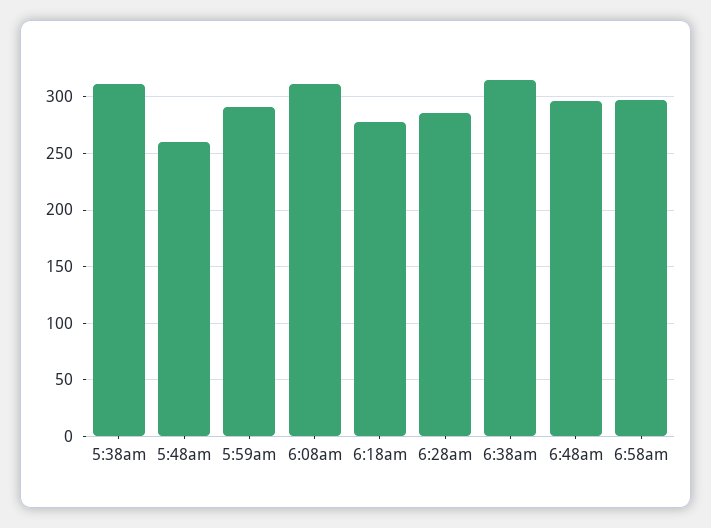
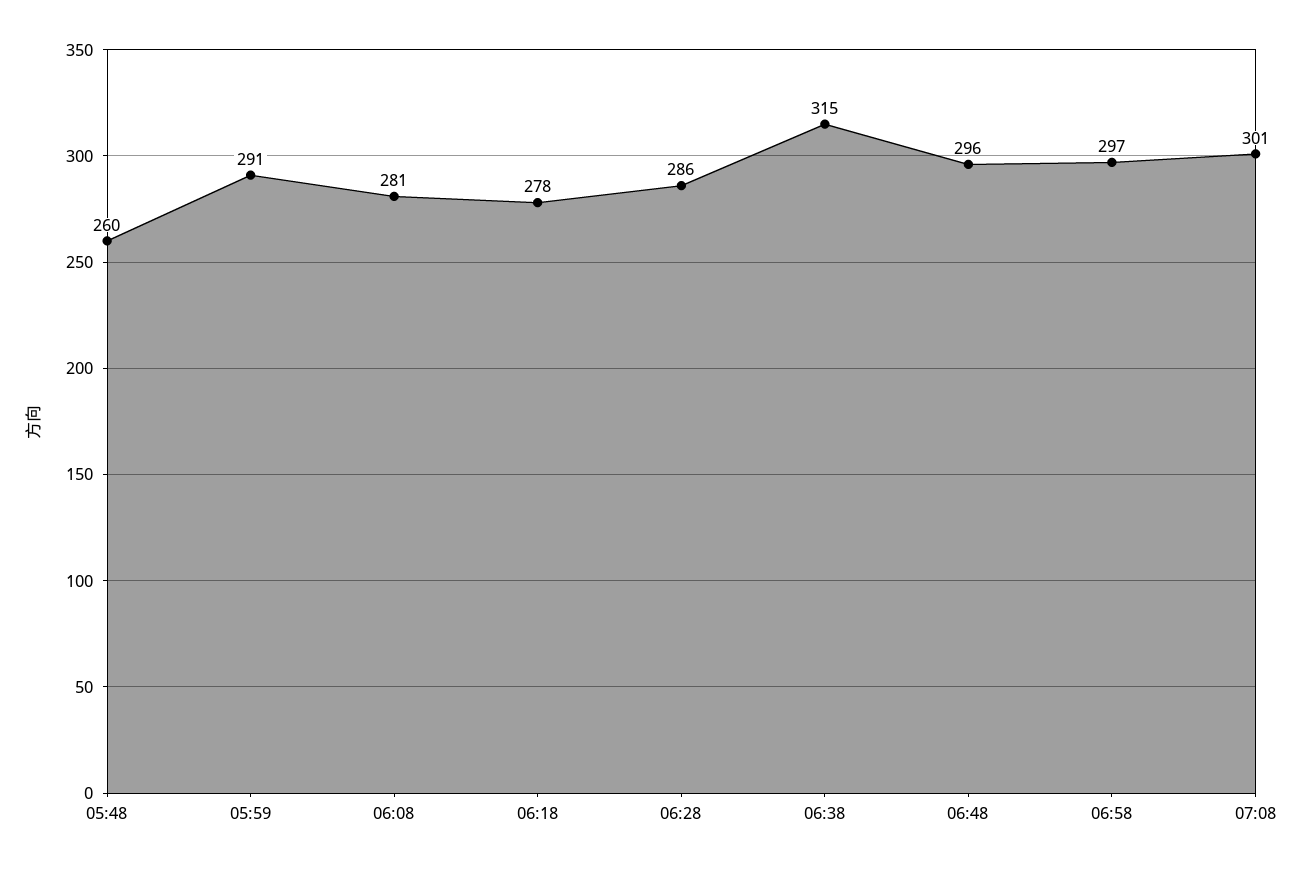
5:38am: 310 -> none
6:08am: 310 -> 281
07:08: none -> 301

